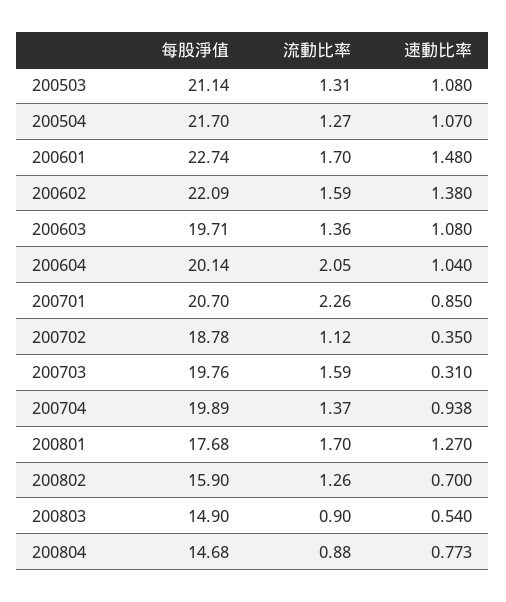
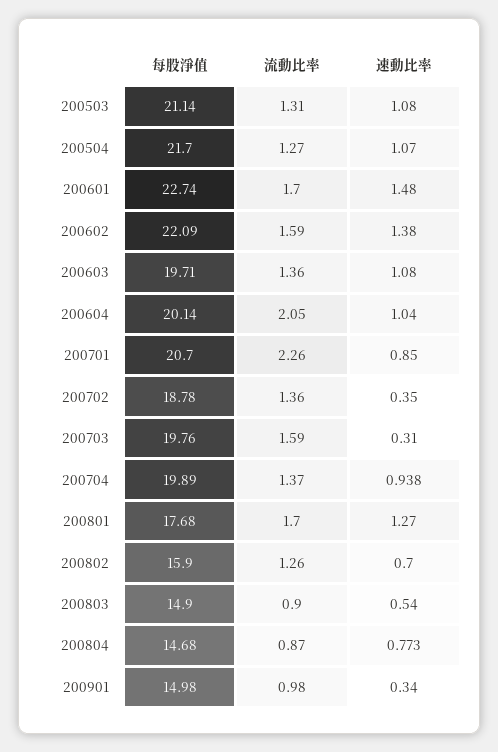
流動比率, 200702: 1.12 -> 1.36
流動比率, 200804: 0.88 -> 0.87
每股淨值, 200901: none -> 14.98
流動比率, 200901: none -> 0.98
速動比率, 200901: none -> 0.34

